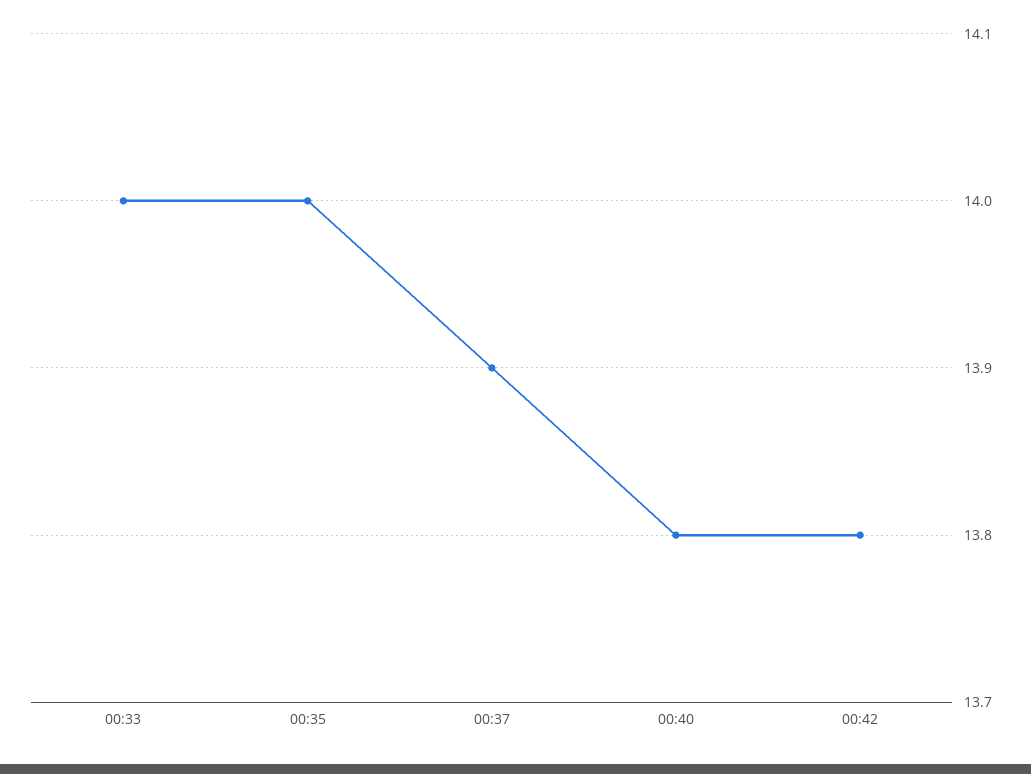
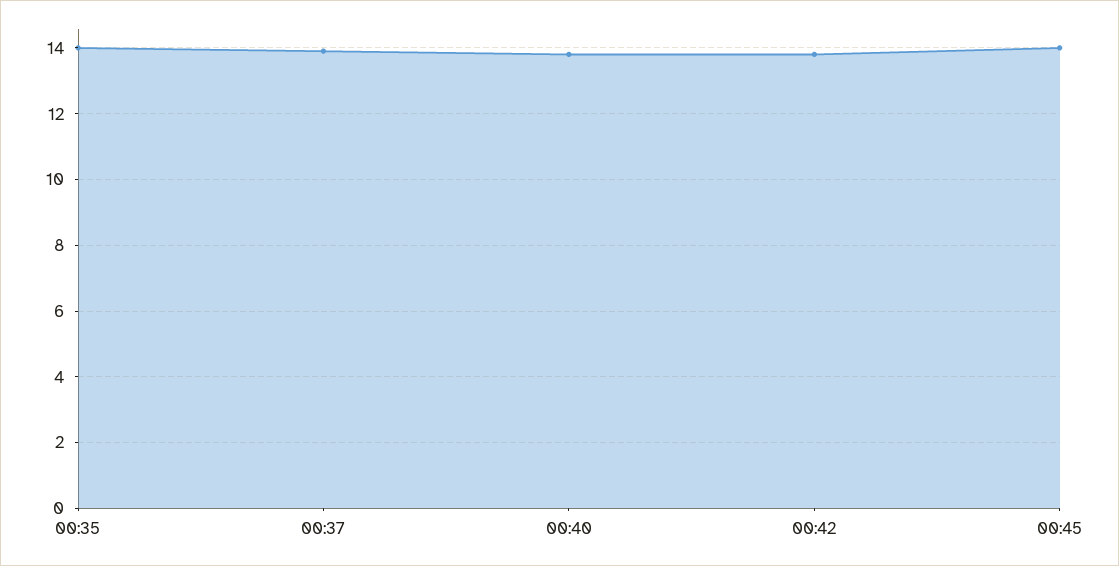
00:33: 14 -> none
00:45: none -> 14

